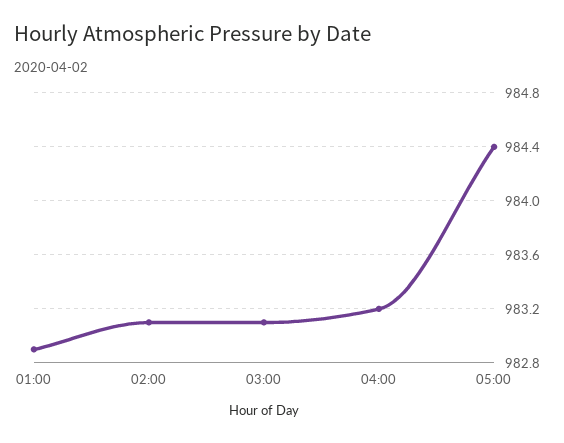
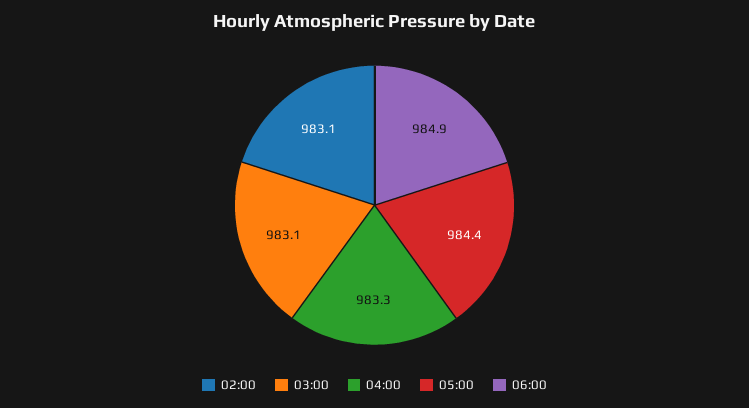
01:00: 982.9 -> none
04:00: 983.2 -> 983.3
06:00: none -> 984.9

